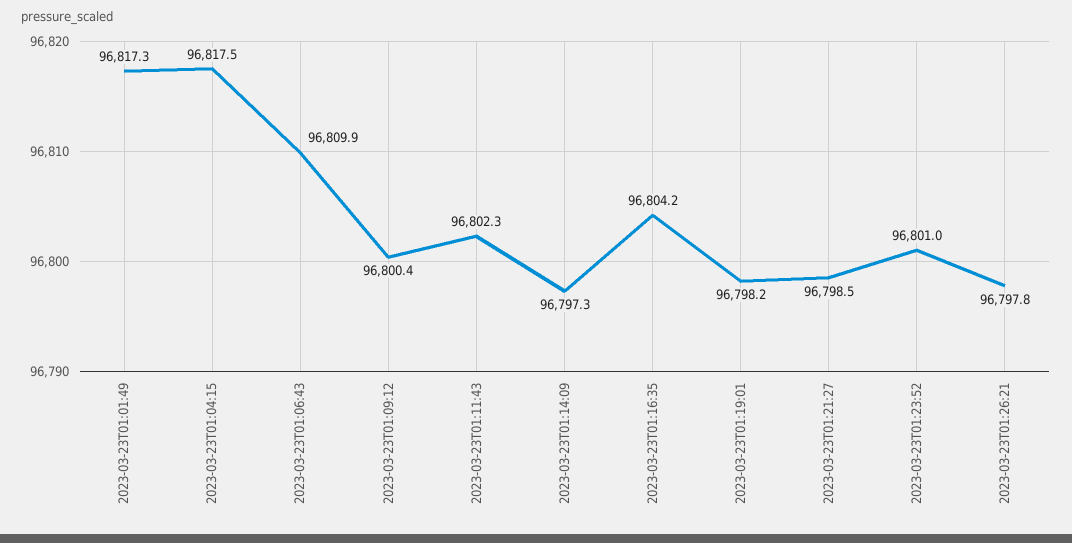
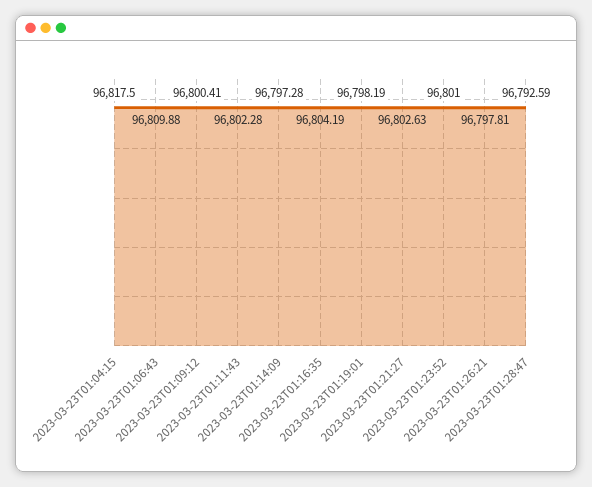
2023-03-23T01:01:49: 96817.3 -> none
2023-03-23T01:21:27: 96798.5 -> 96802.63
2023-03-23T01:28:47: none -> 96792.59

